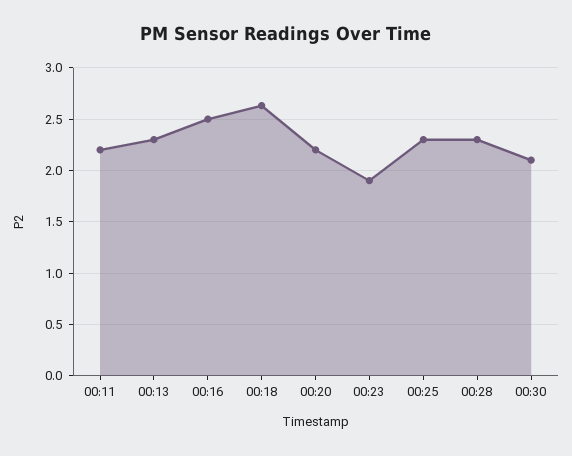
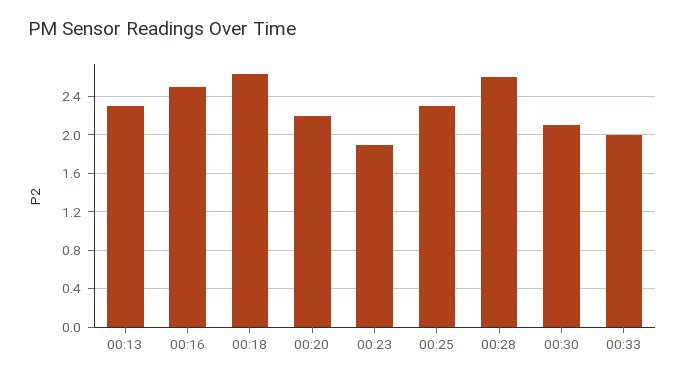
00:11: 2.2 -> none
00:28: 2.3 -> 2.6
00:33: none -> 2

